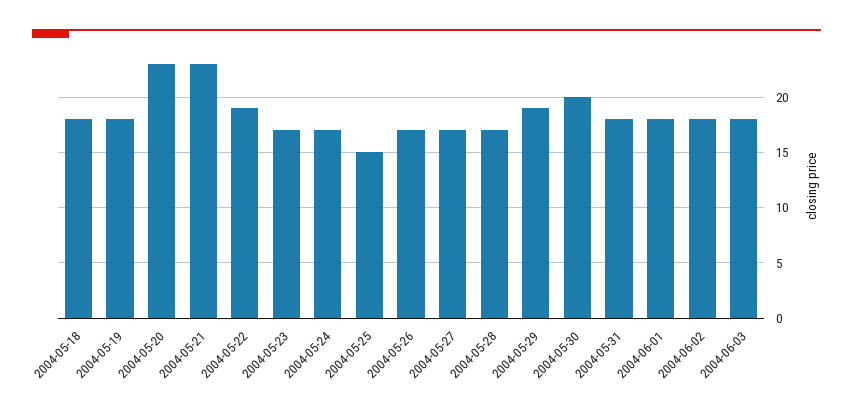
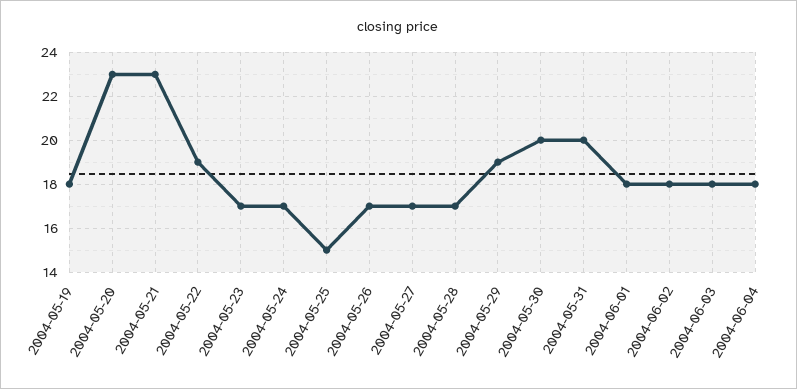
2004-05-18: 18 -> none
2004-05-31: 18 -> 20
2004-06-04: none -> 18

